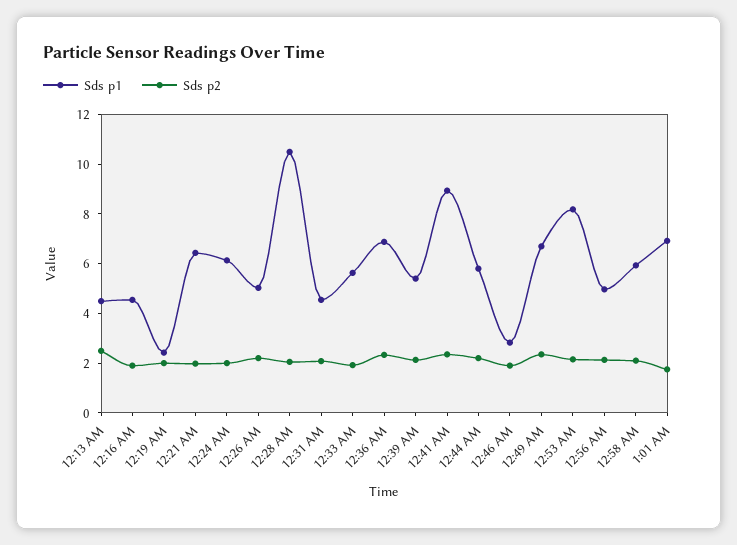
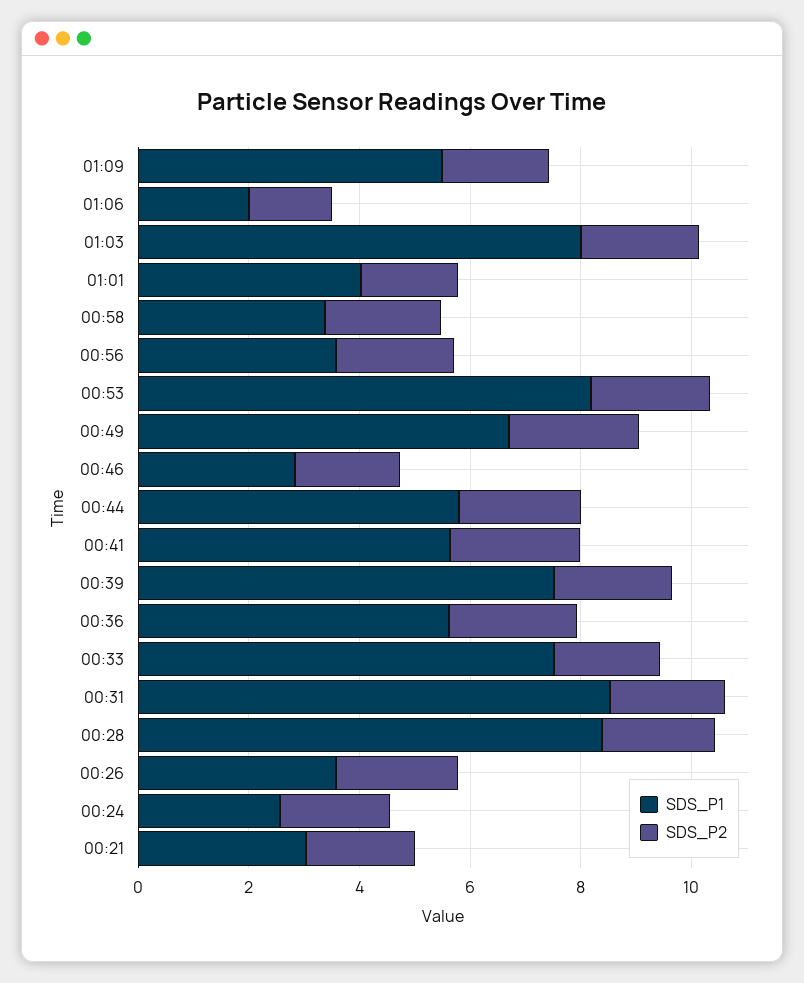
Sds p1, 12:13 AM: 4.5 -> none
Sds p2, 12:13 AM: 2.5 -> none
Sds p1, 12:16 AM: 4.5 -> none
Sds p2, 12:16 AM: 2 -> none
Sds p1, 12:19 AM: 2.5 -> none
Sds p2, 12:19 AM: 2 -> none
Sds p1, 12:21 AM: 6.5 -> 3
Sds p1, 12:24 AM: 6 -> 2.5
Sds p1, 12:26 AM: 5 -> 3.5
Sds p1, 12:28 AM: 10.5 -> 8.5
Sds p1, 12:31 AM: 4.5 -> 8.5
Sds p1, 12:33 AM: 5.5 -> 7.5
Sds p1, 12:36 AM: 7 -> 5.5
Sds p1, 12:39 AM: 5.5 -> 7.5
Sds p1, 12:41 AM: 9 -> 5.5
Sds p1, 12:56 AM: 5 -> 3.5
Sds p1, 12:58 AM: 6 -> 3.5
Sds p1, 1:01 AM: 7 -> 4
Sds p1, 01:09: none -> 5.5
Sds p2, 01:09: none -> 2
Sds p1, 01:06: none -> 2
Sds p2, 01:06: none -> 1.5
Sds p1, 01:03: none -> 8
Sds p2, 01:03: none -> 2

